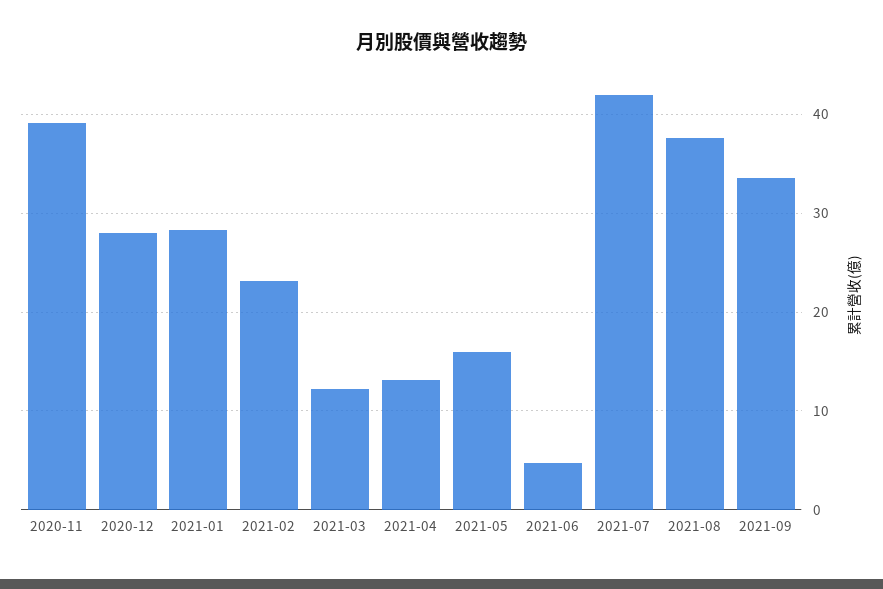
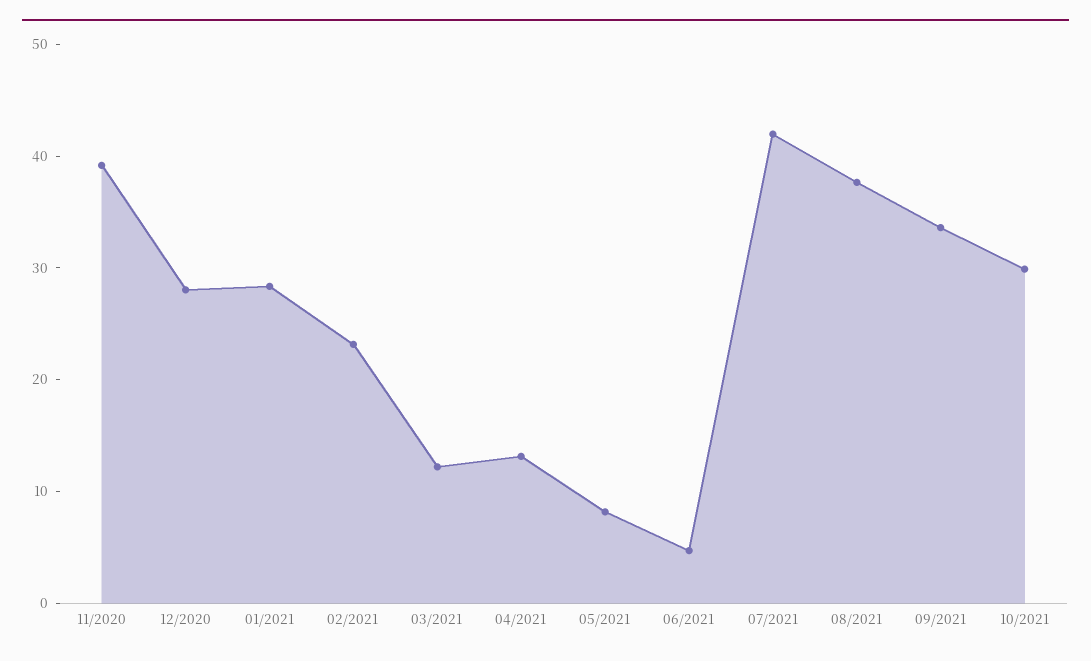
2021-05: 16 -> 8
10/2021: none -> 30

